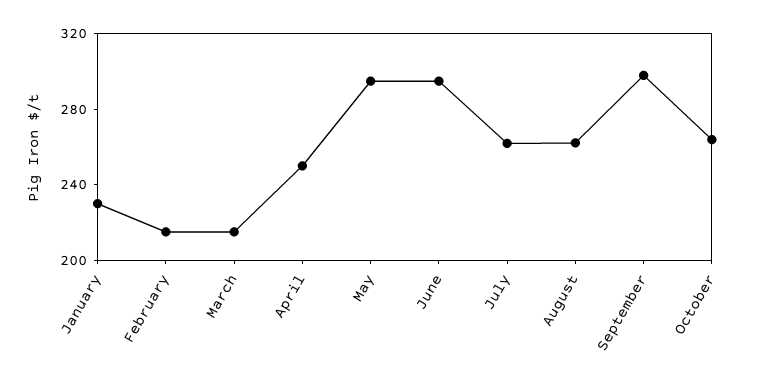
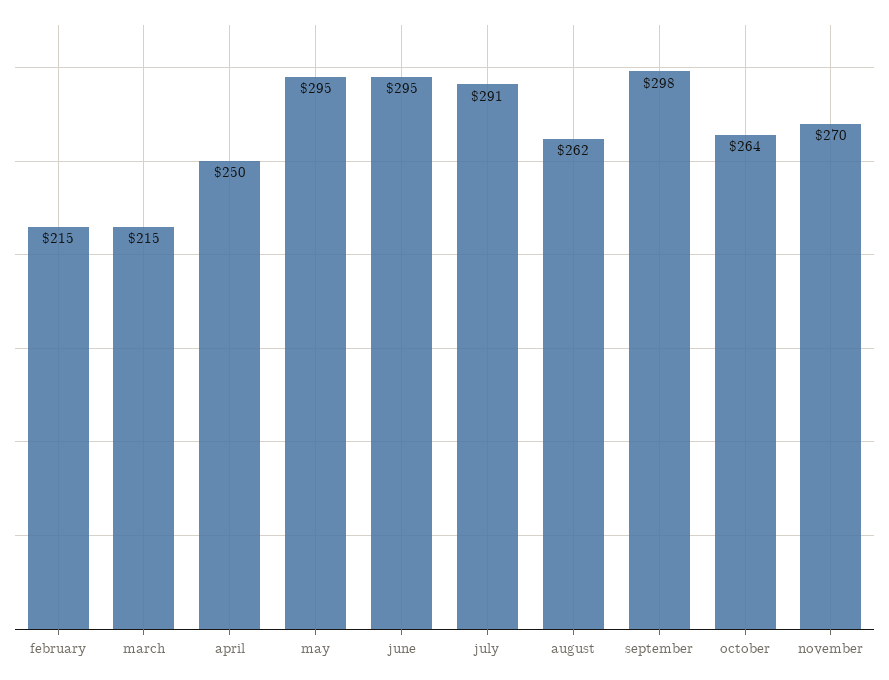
January: 230 -> none
July: 260 -> 291
november: none -> 270

